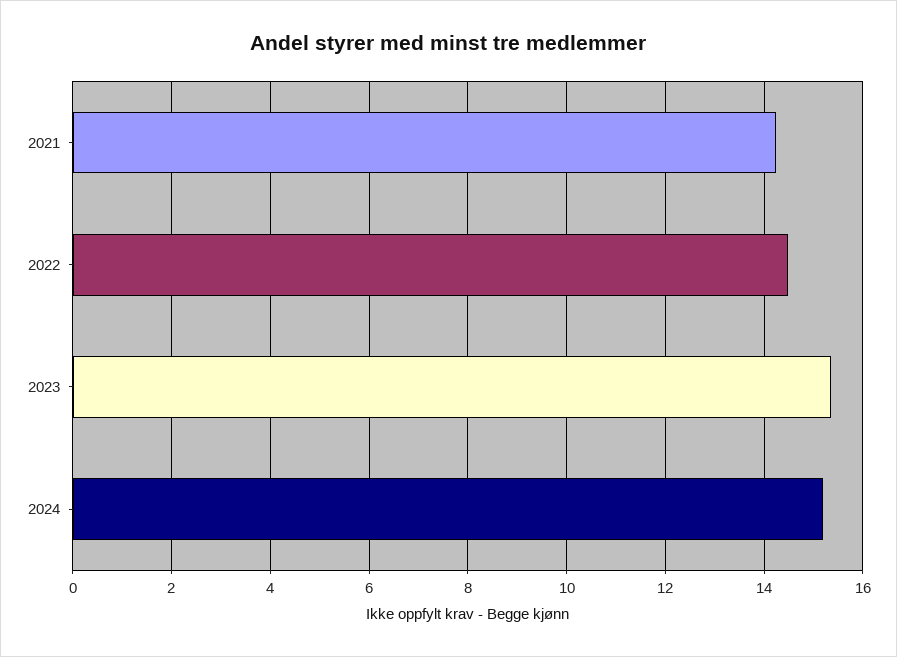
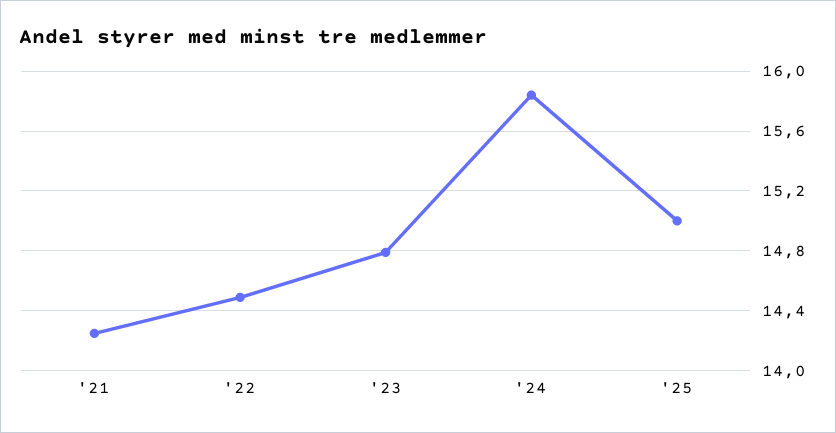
2023: 15.4 -> 14.8
2024: 15.2 -> 15.85
'25: none -> 15

